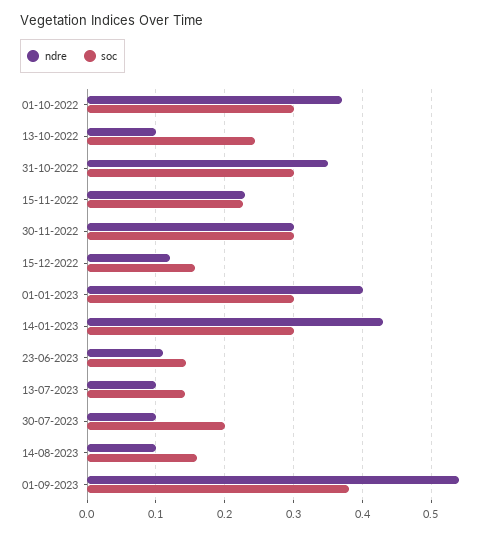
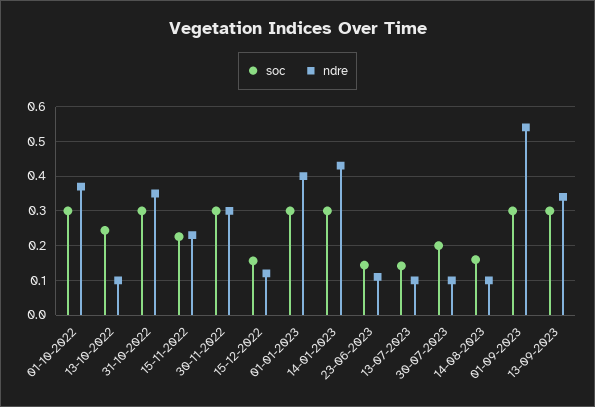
soc, 01-09-2023: 0.38 -> 0.3
soc, 13-09-2023: none -> 0.3
ndre, 13-09-2023: none -> 0.34

